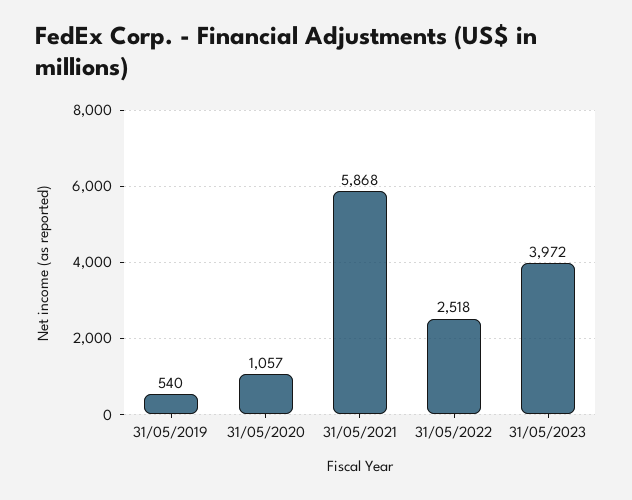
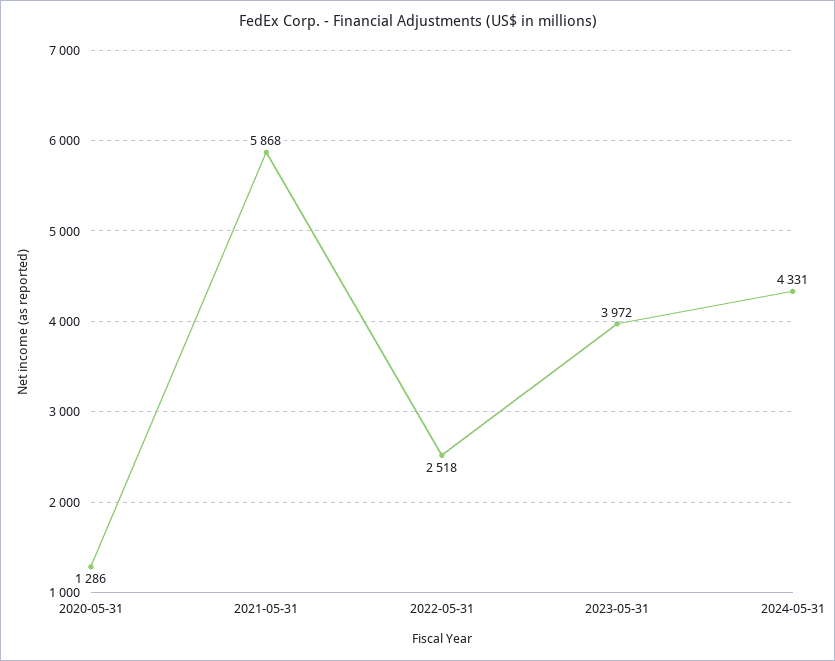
31/05/2019: 540 -> none
31/05/2020: 1057 -> 1286
2024-05-31: none -> 4331

